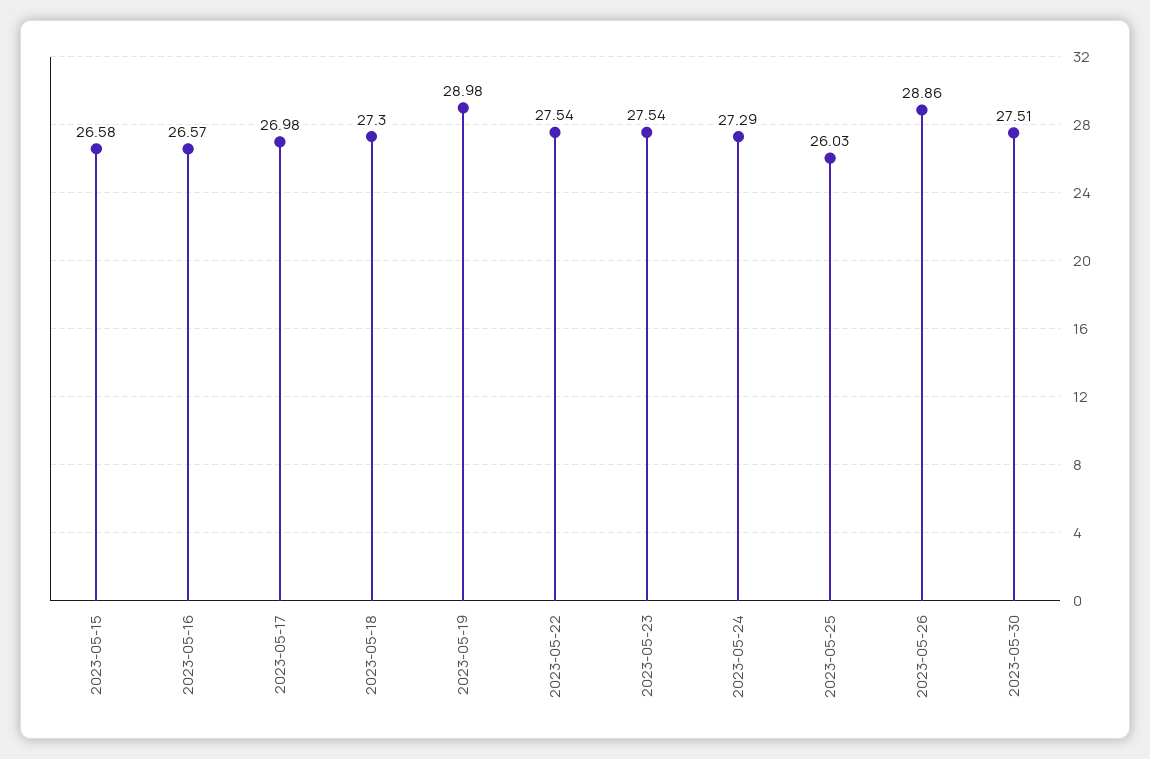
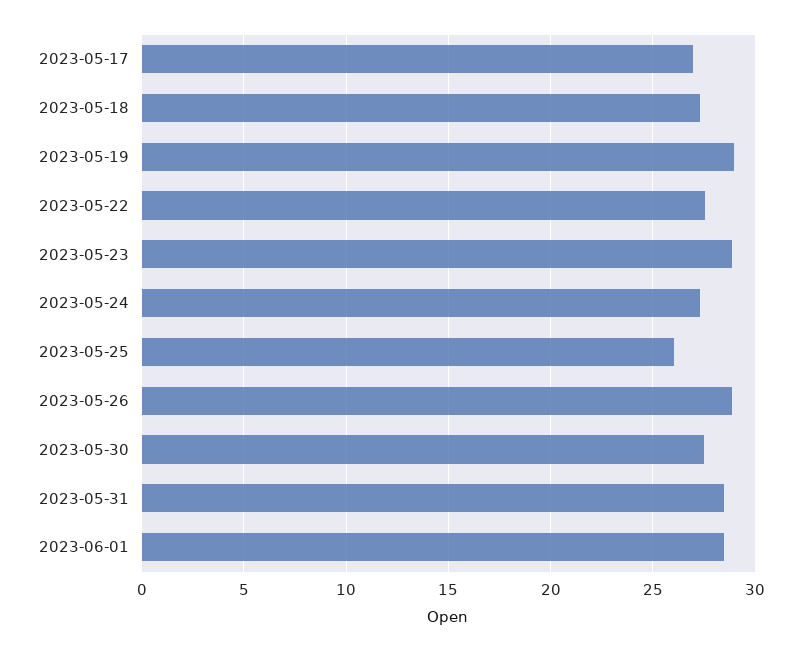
2023-05-15: 26.58 -> none
2023-05-16: 26.57 -> none
2023-05-23: 27.54 -> 29
2023-05-31: none -> 28.5
2023-06-01: none -> 28.5

